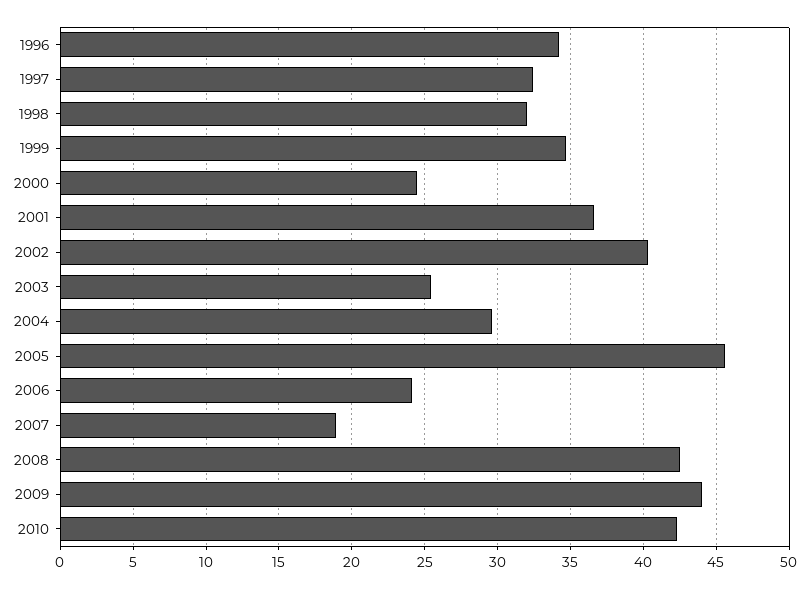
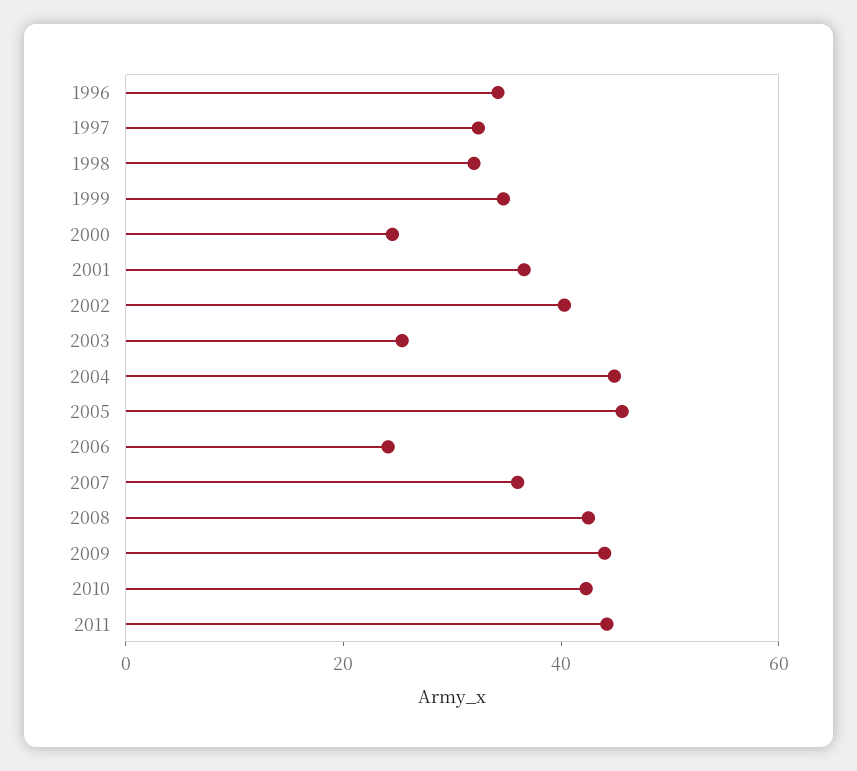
2004: 29.5 -> 45
2007: 19 -> 35
2011: none -> 45

